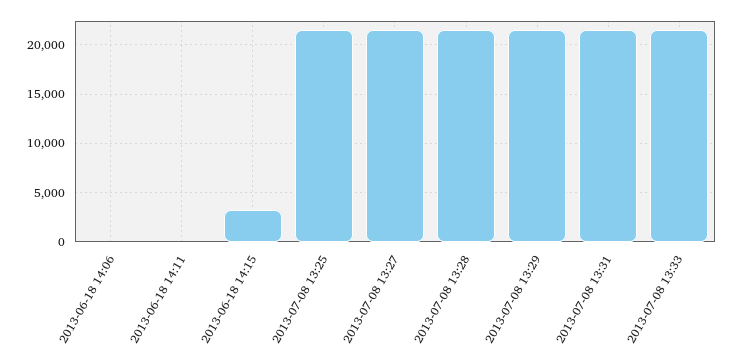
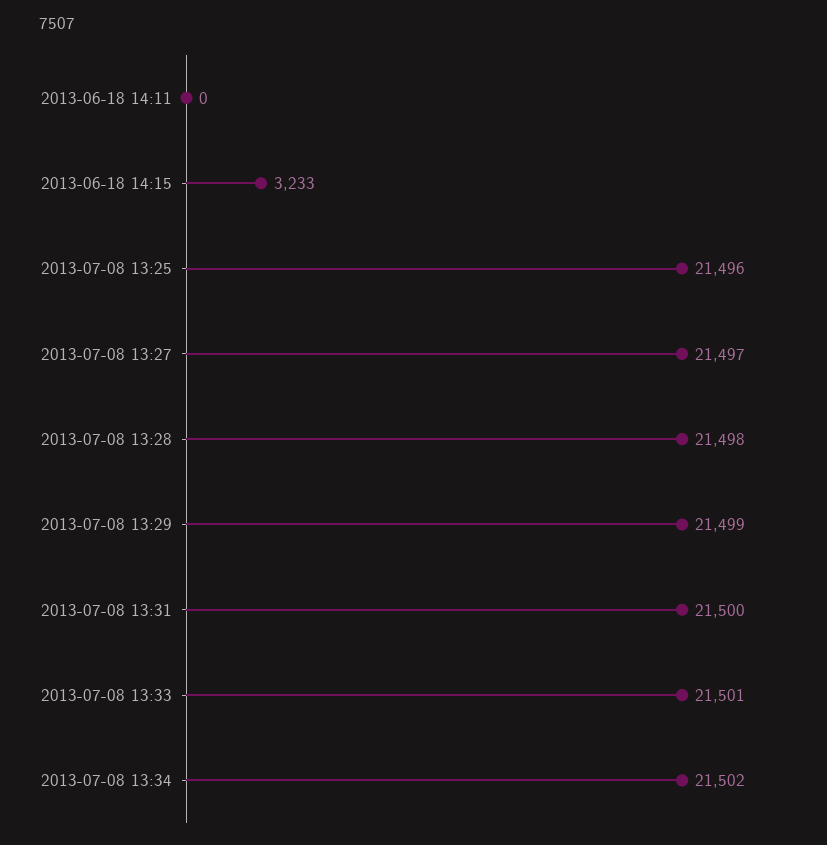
2013-06-18 14:06: 0 -> none
2013-07-08 13:34: none -> 21502

